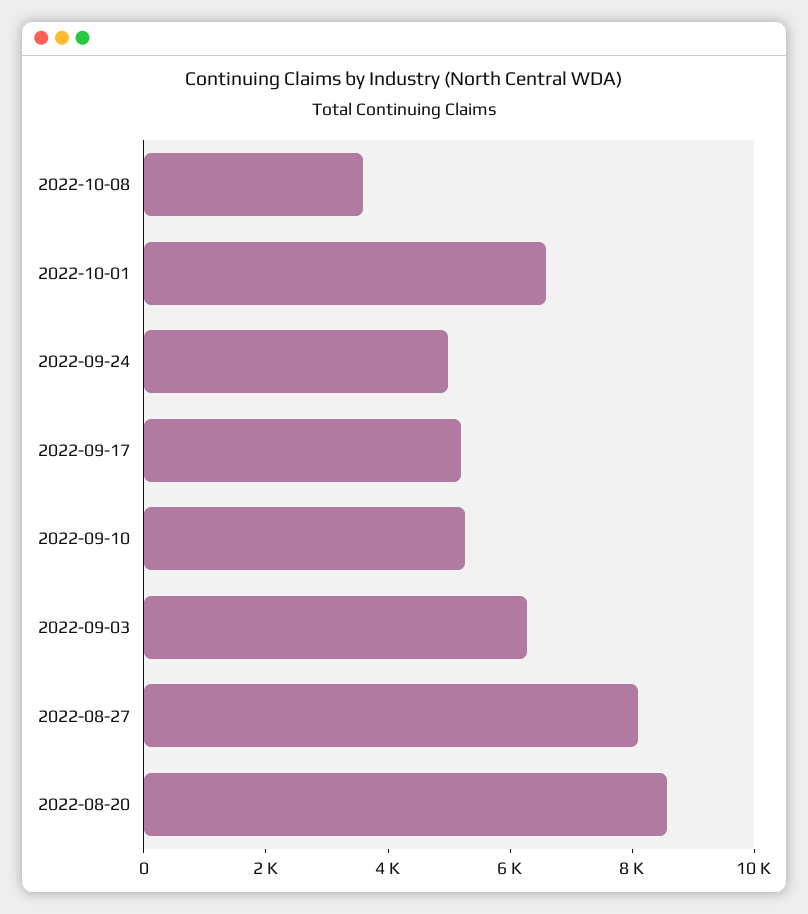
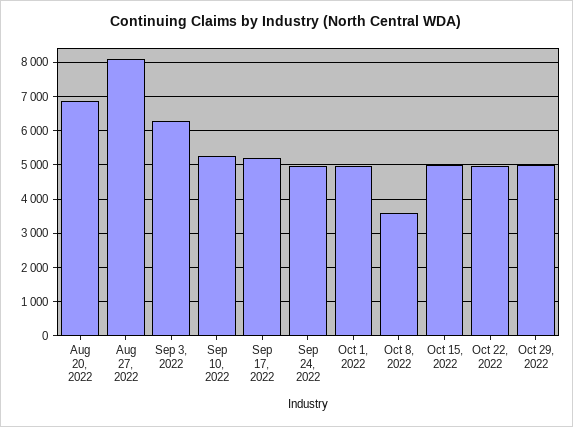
2022-10-01: 6500 -> 5000
2022-08-20: 8500 -> 6800
Oct 15, 2022: none -> 5000
Oct 22, 2022: none -> 5000
Oct 29, 2022: none -> 5000

